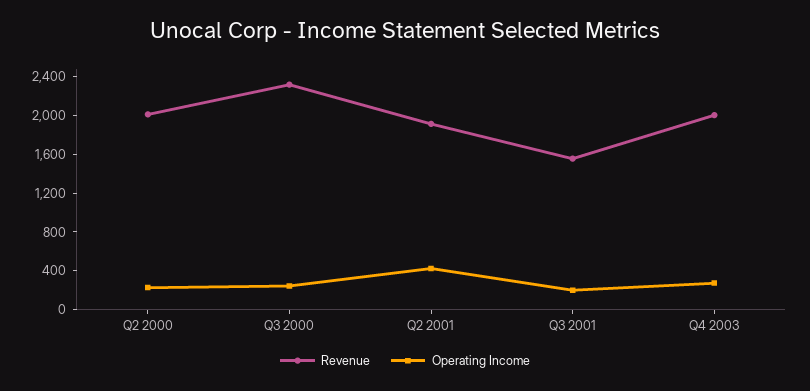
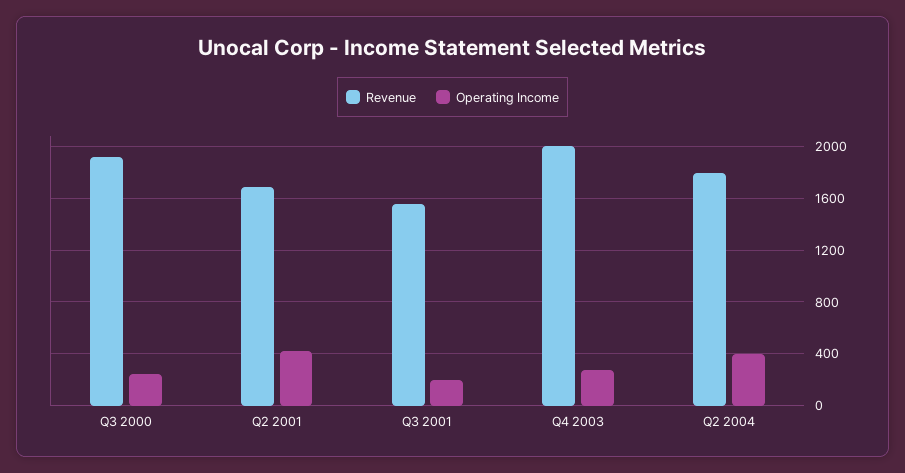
Revenue, Q2 2000: 2000 -> none
Operating Income, Q2 2000: 200 -> none
Revenue, Q3 2000: 2300 -> 1900
Revenue, Q2 2001: 1900 -> 1700
Revenue, Q2 2004: none -> 1800
Operating Income, Q2 2004: none -> 400

